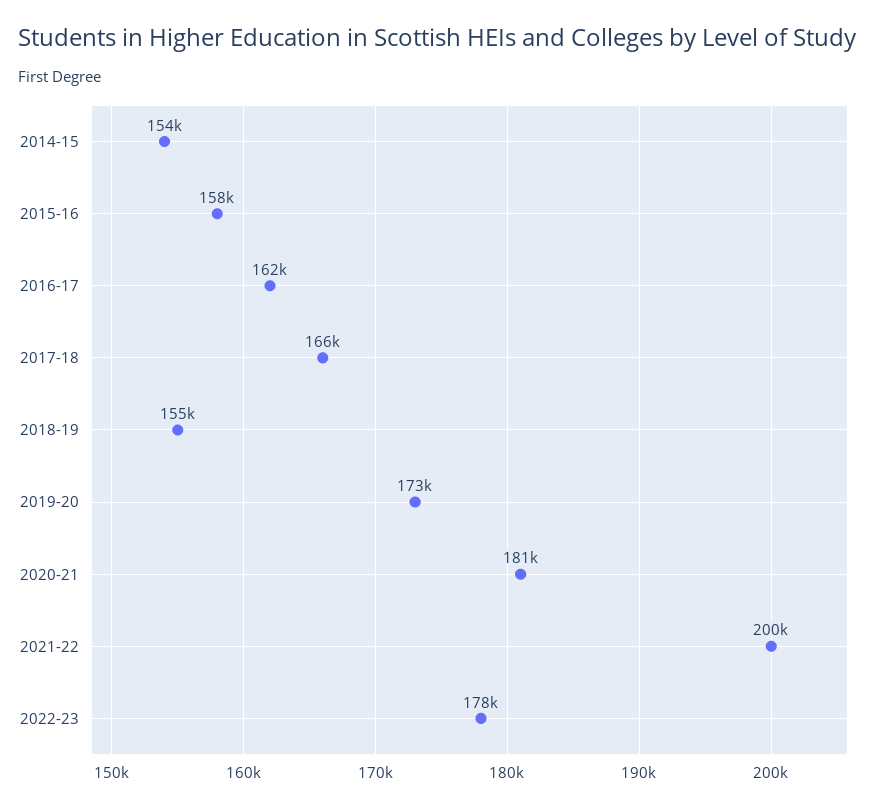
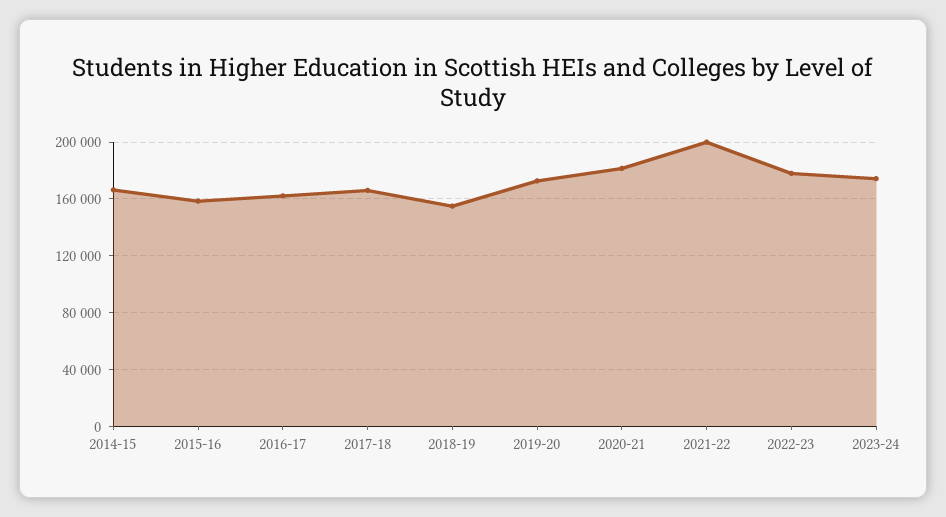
2014-15: 154000 -> 165000
2023-24: none -> 175000

